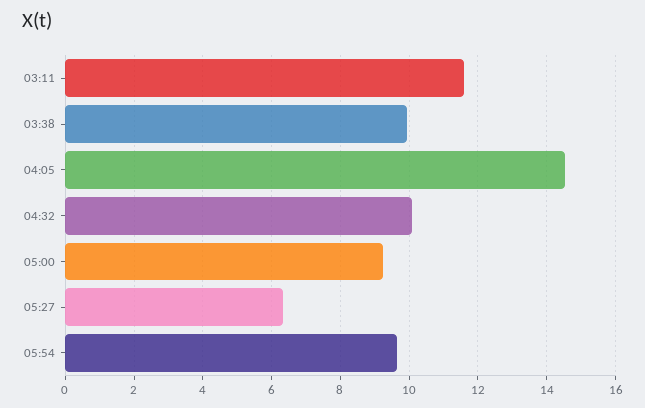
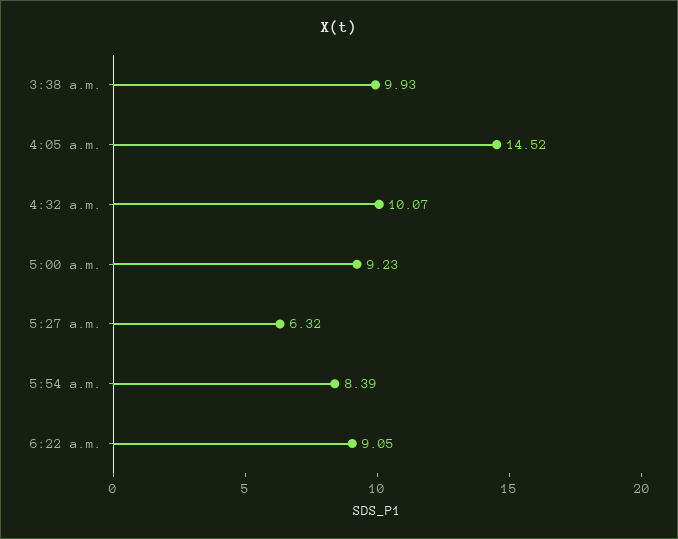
03:11: 11.6 -> none
05:54: 9.6 -> 8.39
6:22 a.m.: none -> 9.05

